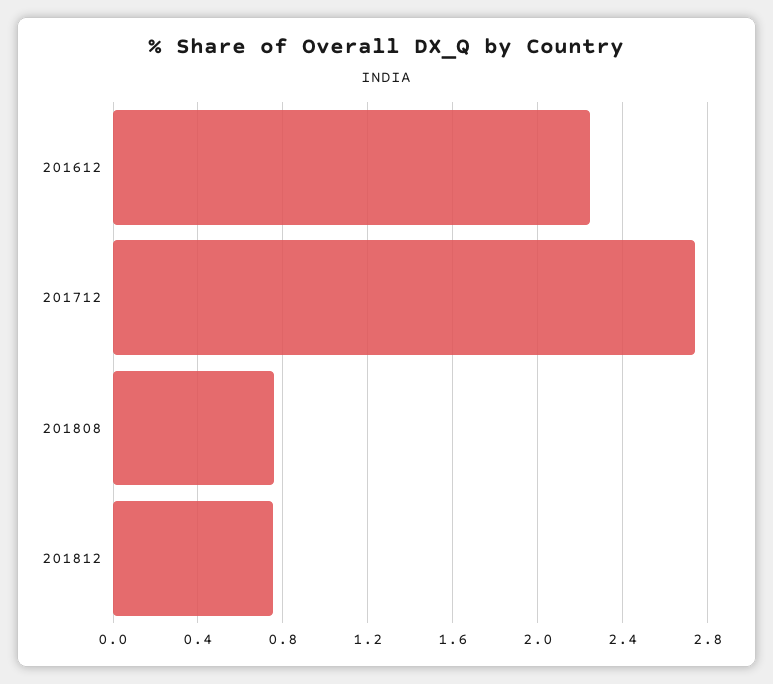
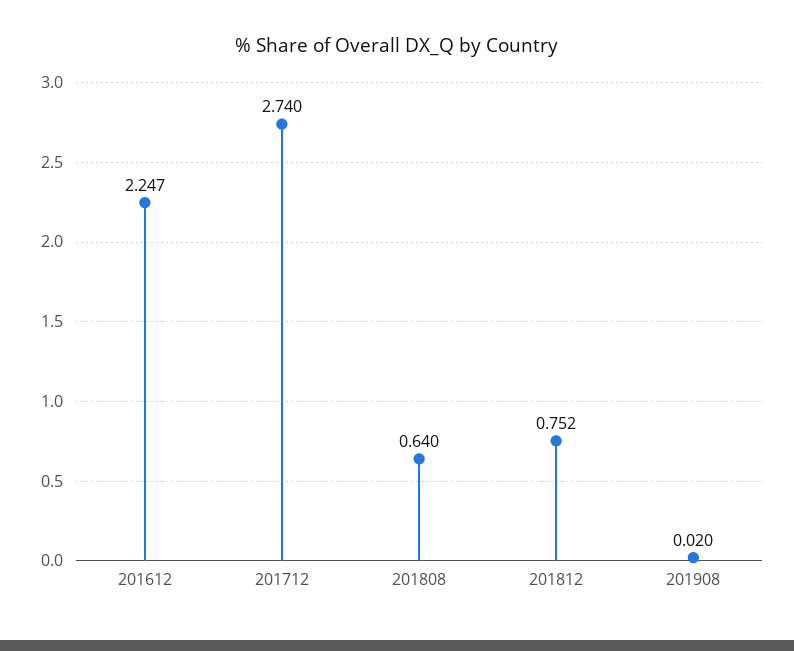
201808: 0.75 -> 0.64
201908: none -> 0.02

